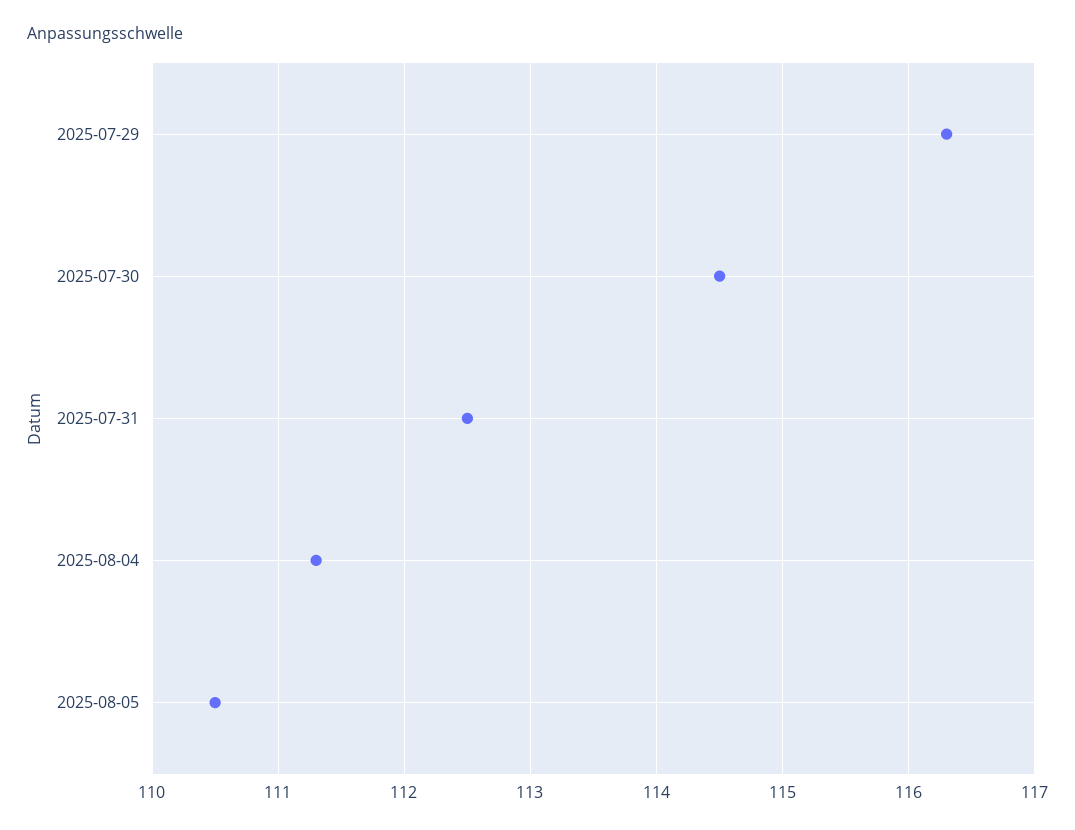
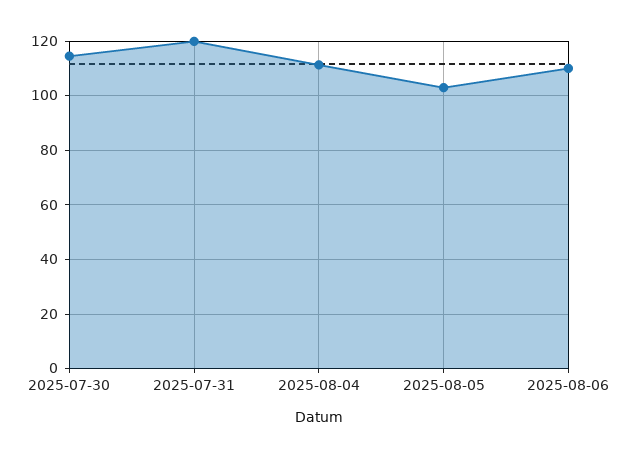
2025-07-29: 116.3 -> none
2025-07-31: 112.5 -> 120
2025-08-05: 110.5 -> 102.5
2025-08-06: none -> 110

